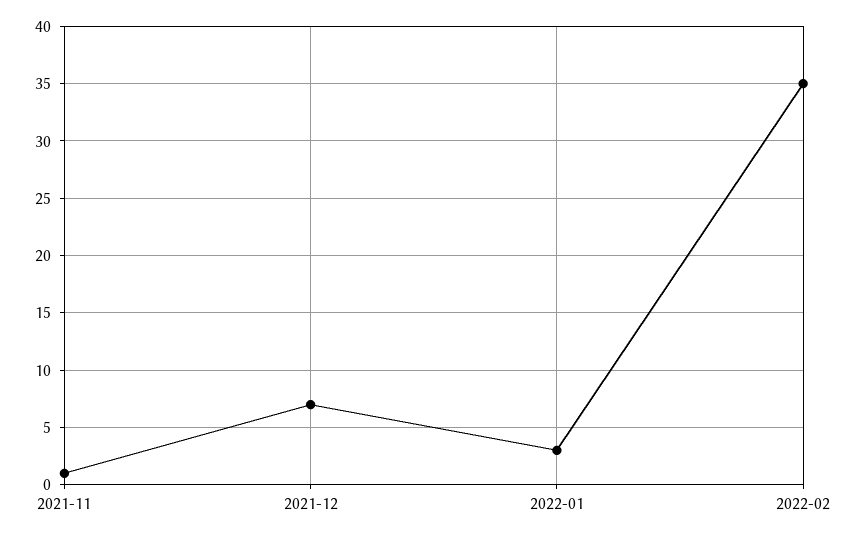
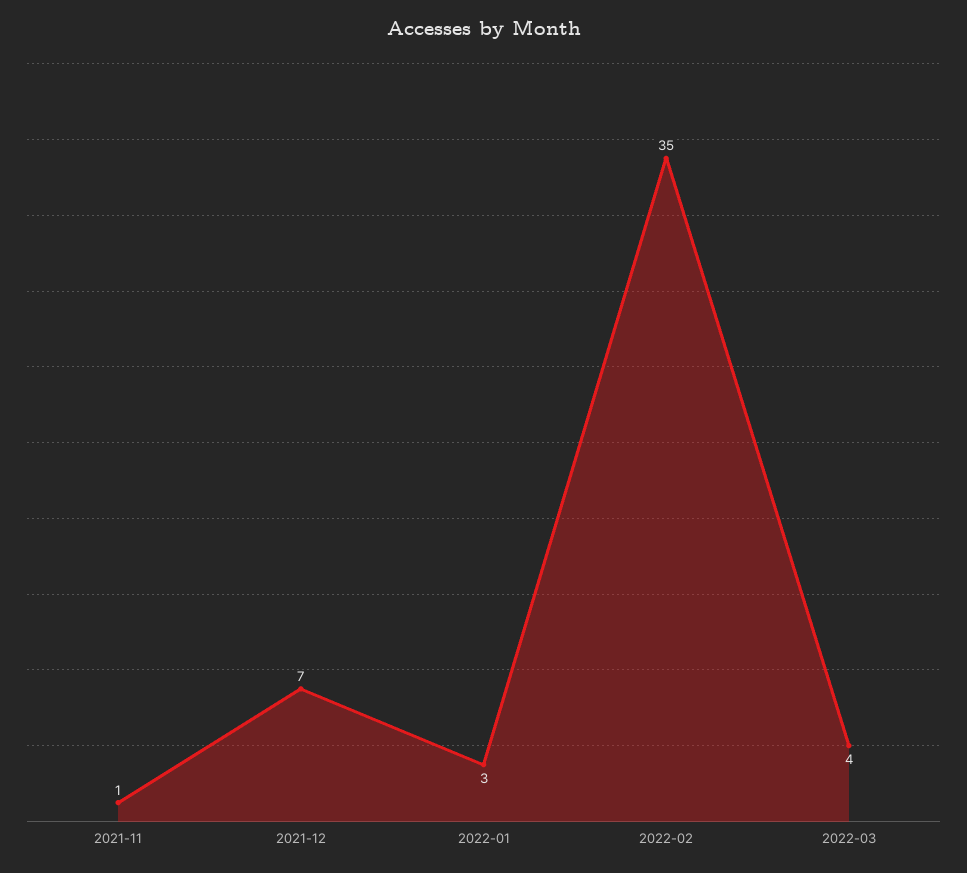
2022-03: none -> 4

